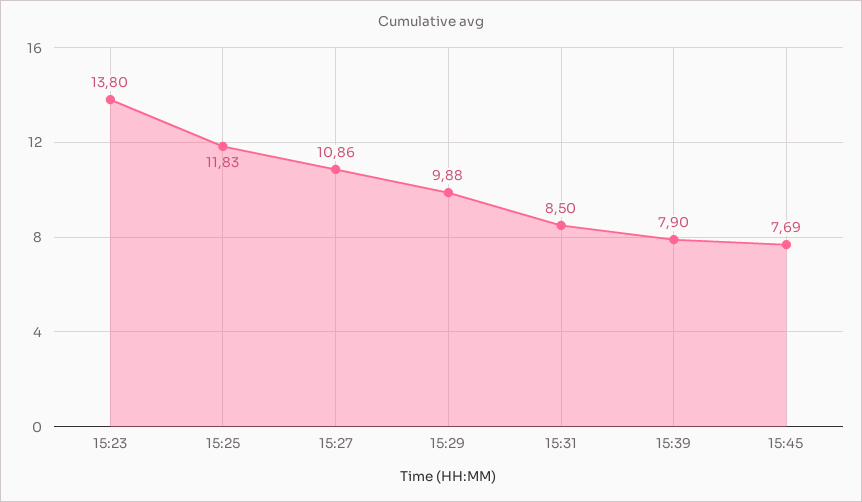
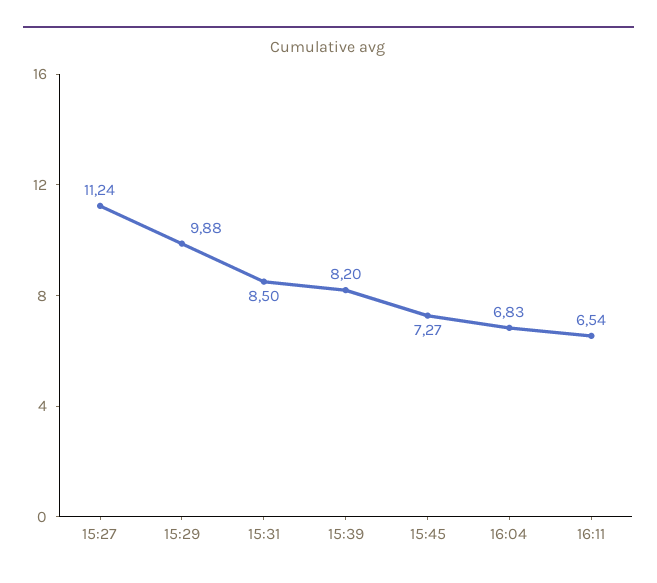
15:23: 13.8 -> none
15:25: 11.83 -> none
15:27: 10.86 -> 11.24
15:39: 7.9 -> 8.2
15:45: 7.69 -> 7.27
16:04: none -> 6.83
16:11: none -> 6.54

